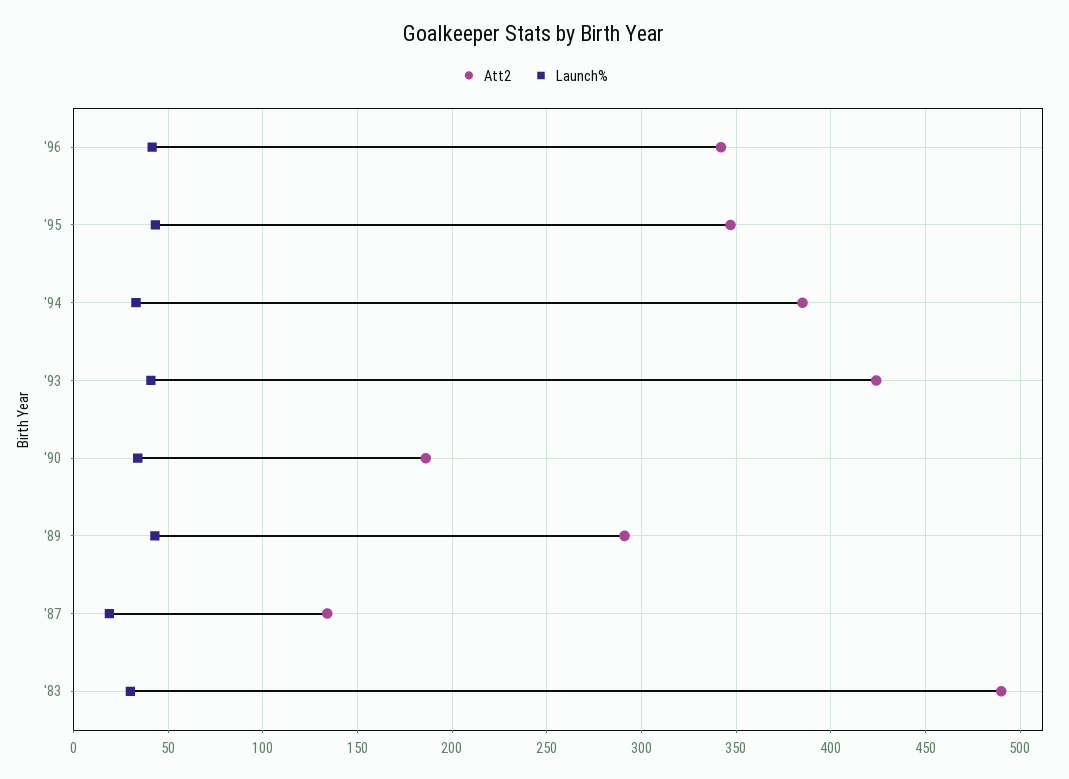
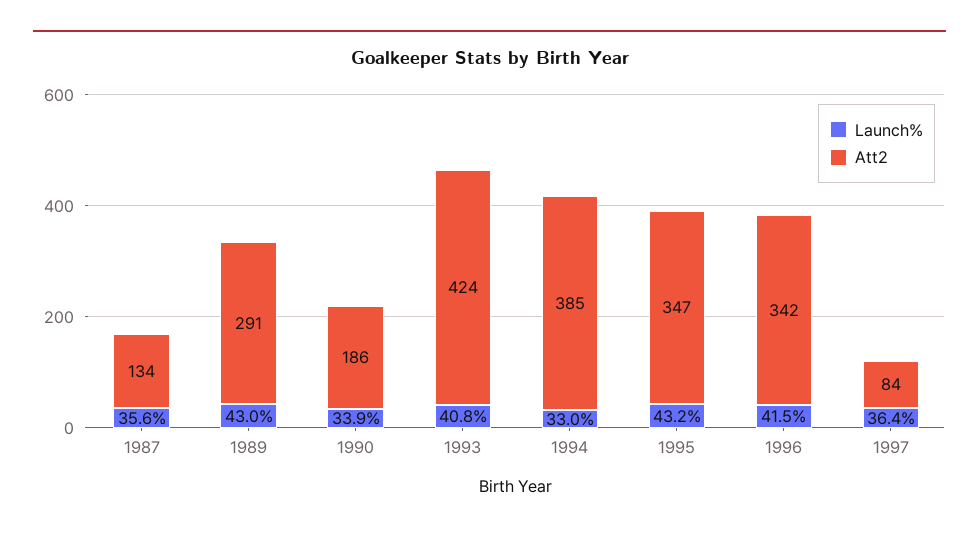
Launch%, '87: 20 -> 35.6
Att2, '83: 490 -> none
Launch%, '83: 30 -> none
Launch%, 1997: none -> 36.4
Att2, 1997: none -> 84

